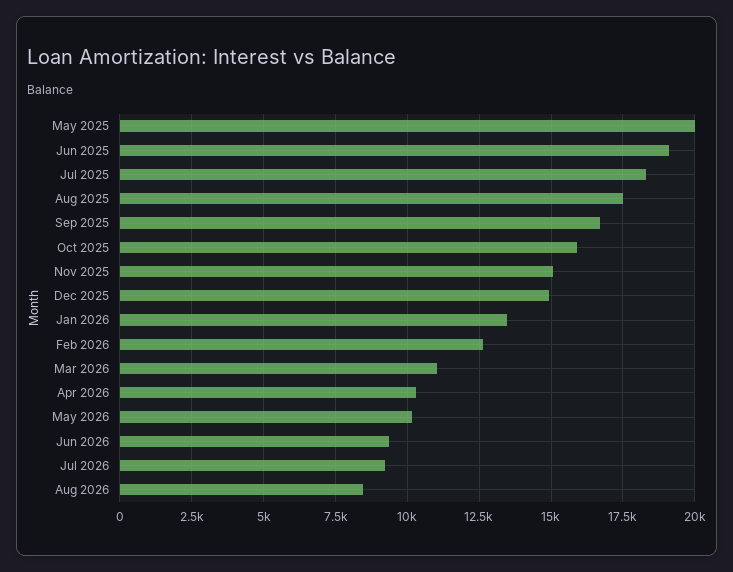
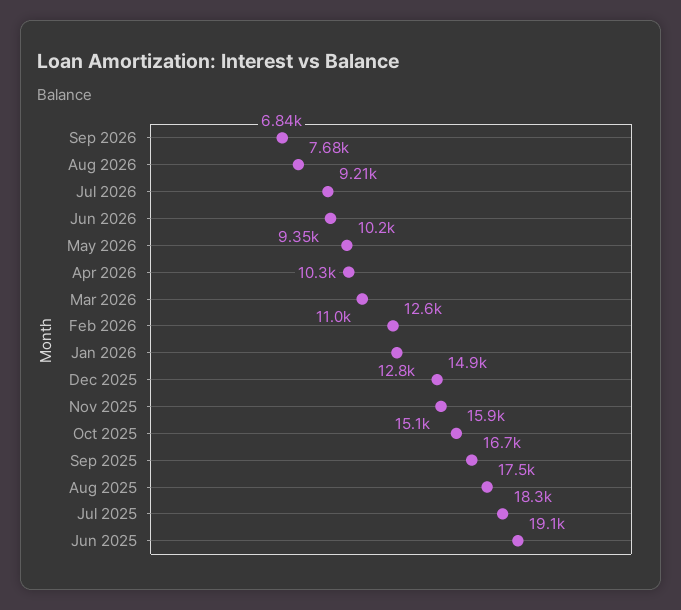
May 2025: 20000 -> none
Jan 2026: 13500 -> 12800
Aug 2026: 8500 -> 7680
Sep 2026: none -> 6840

